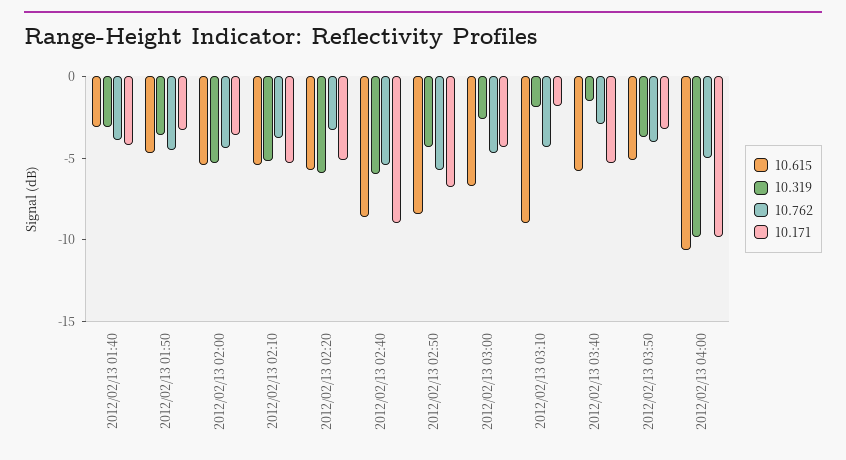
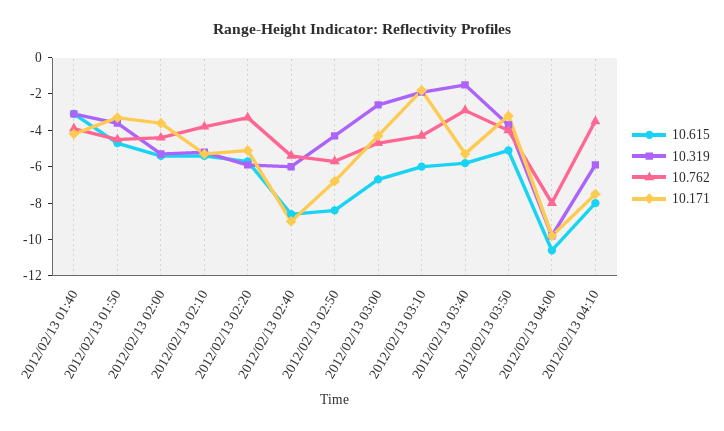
10.615, 2012/02/13 03:10: -9 -> -6
10.762, 2012/02/13 04:00: -5 -> -8
10.615, 2012/02/13 04:10: none -> -8
10.319, 2012/02/13 04:10: none -> -6
10.762, 2012/02/13 04:10: none -> -3.5
10.171, 2012/02/13 04:10: none -> -7.5

